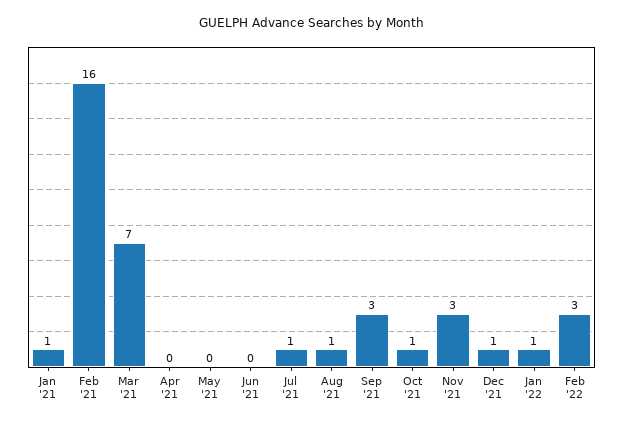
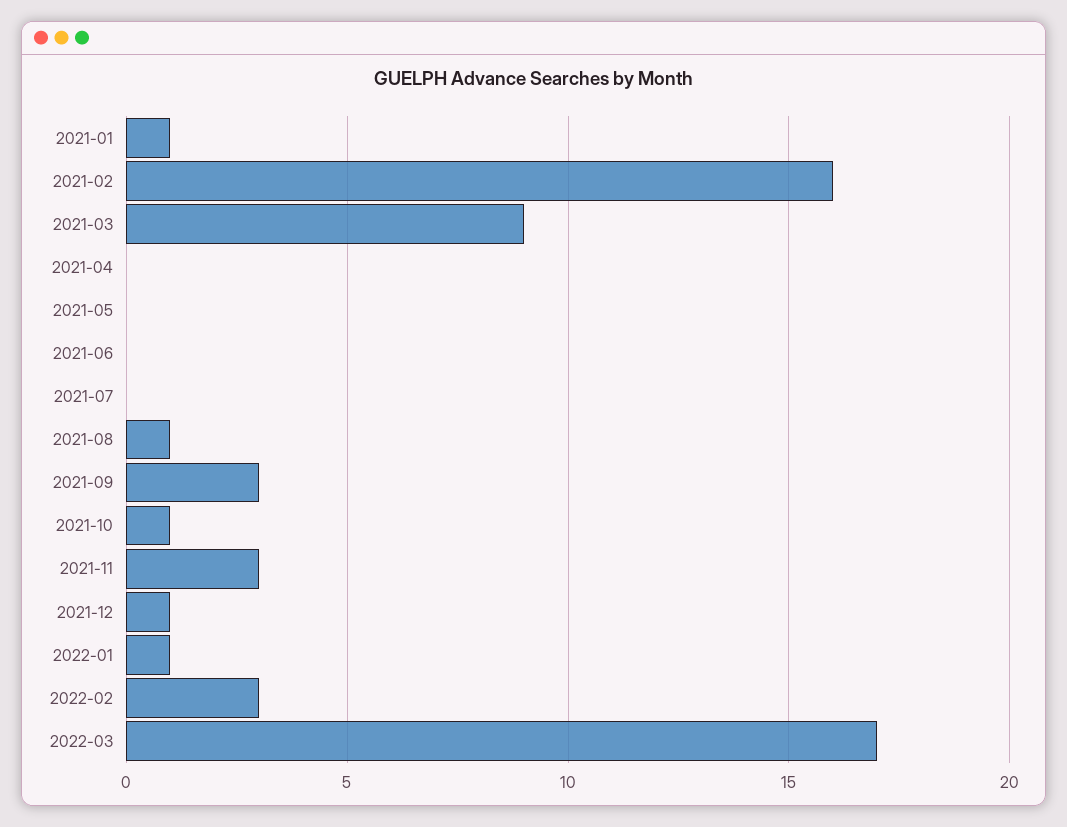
Mar '21: 7 -> 9
Jul '21: 1 -> 0
2022-03: none -> 17

